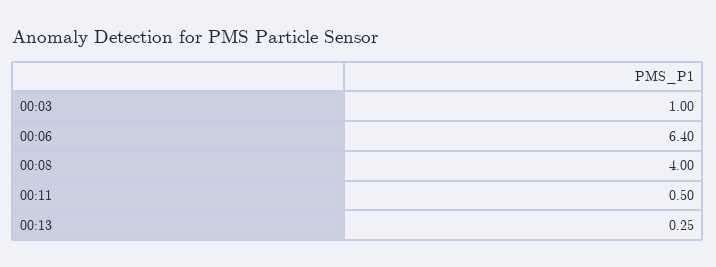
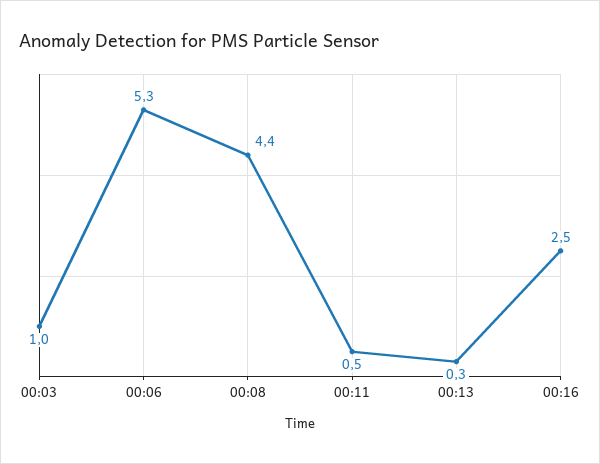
00:06: 6.4 -> 5.3
00:08: 4 -> 4.4
00:16: none -> 2.5

